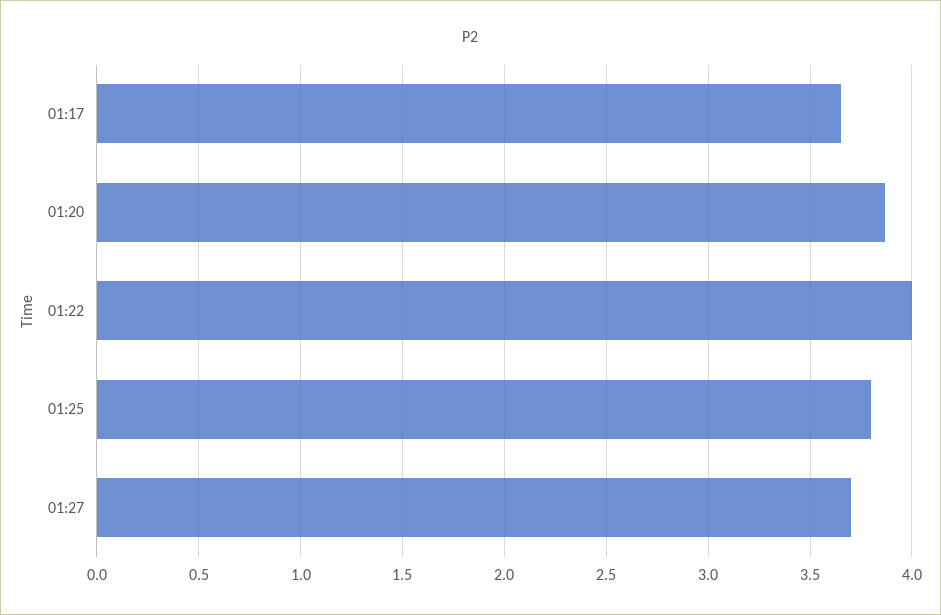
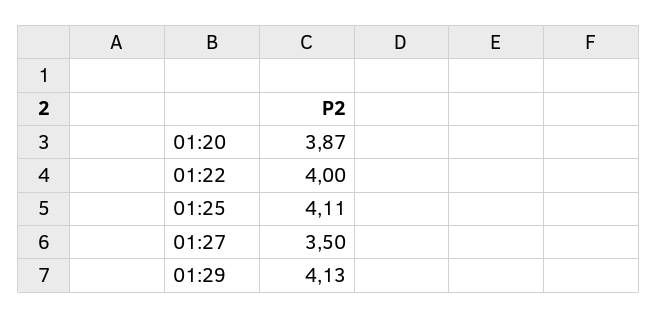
01:17: 3.65 -> none
01:25: 3.8 -> 4.11
01:27: 3.7 -> 3.5
01:29: none -> 4.13

